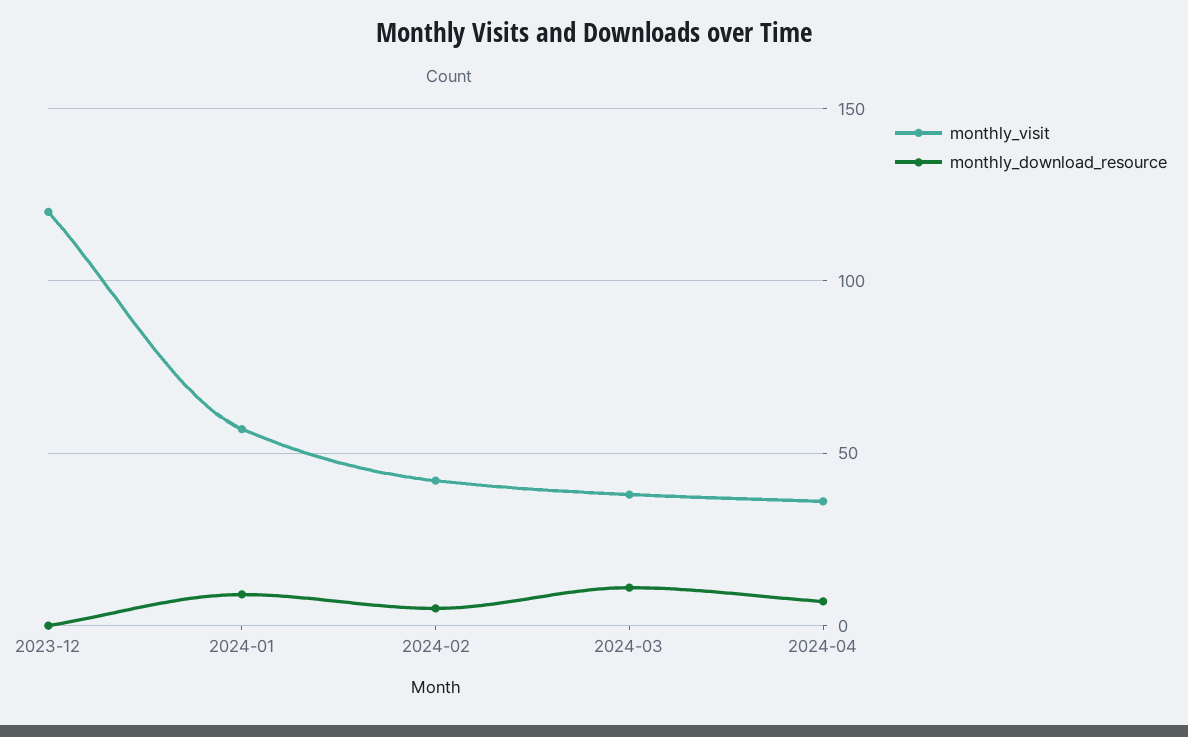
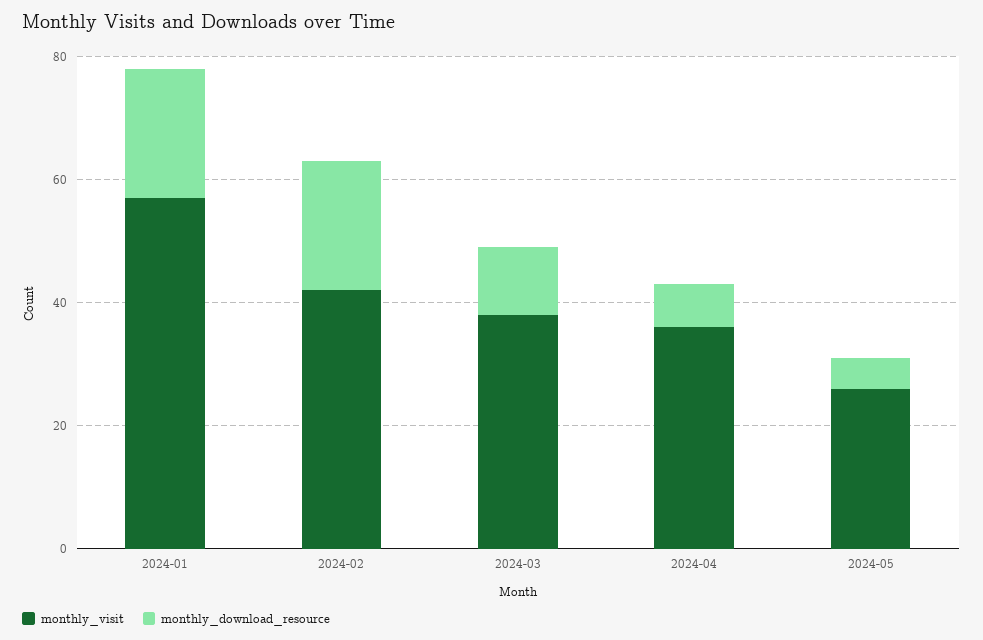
monthly_visit, 2023-12: 120 -> none
monthly_download_resource, 2023-12: 0 -> none
monthly_download_resource, 2024-01: 10 -> 20
monthly_download_resource, 2024-02: 5 -> 20
monthly_visit, 2024-05: none -> 25
monthly_download_resource, 2024-05: none -> 5

